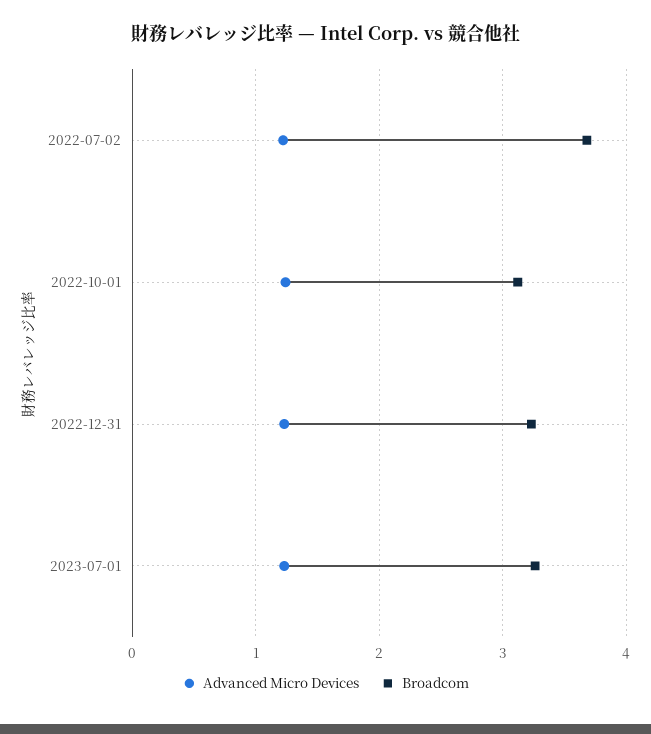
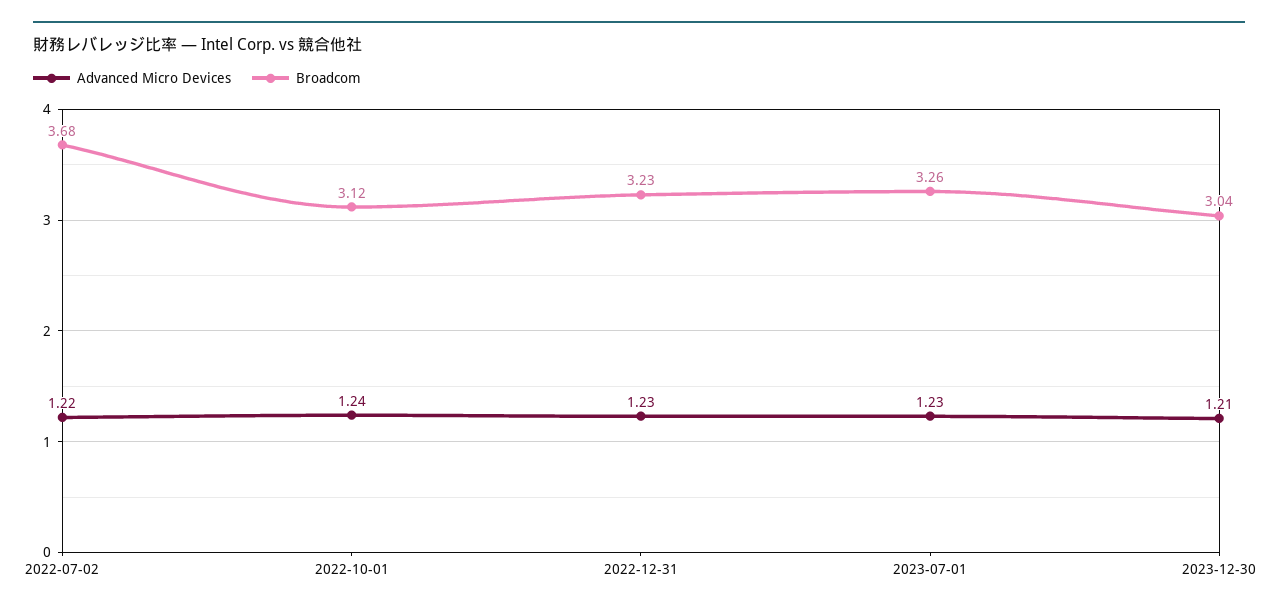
Advanced Micro Devices, 2023-12-30: none -> 1.21
Broadcom, 2023-12-30: none -> 3.04

